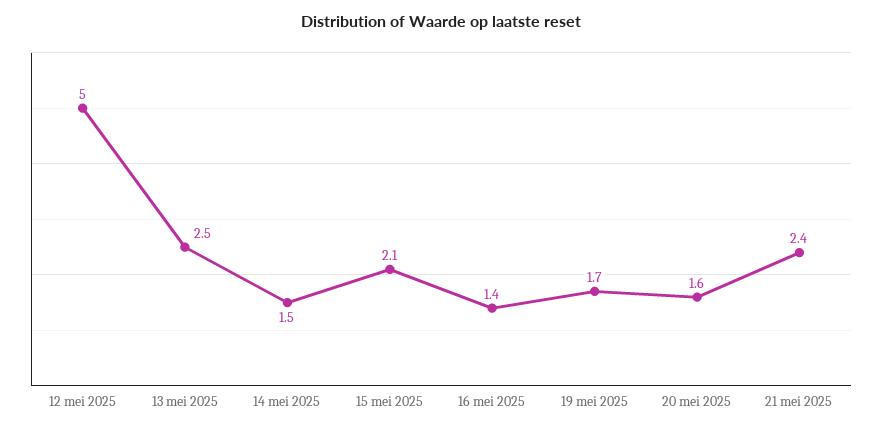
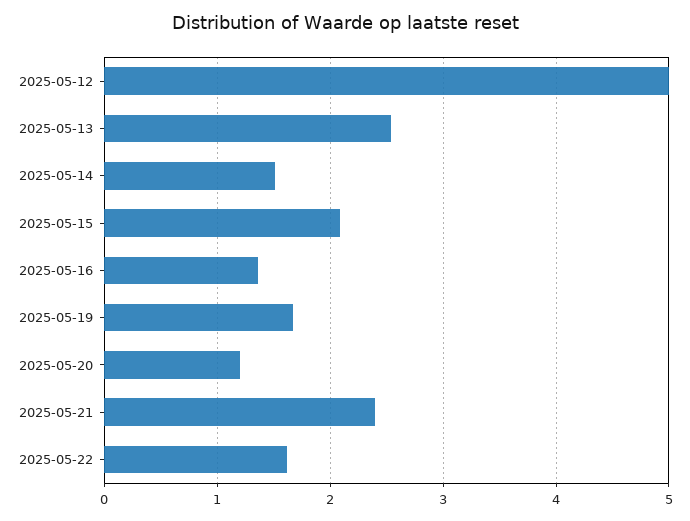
20 mei 2025: 1.6 -> 1.2
2025-05-22: none -> 1.6

